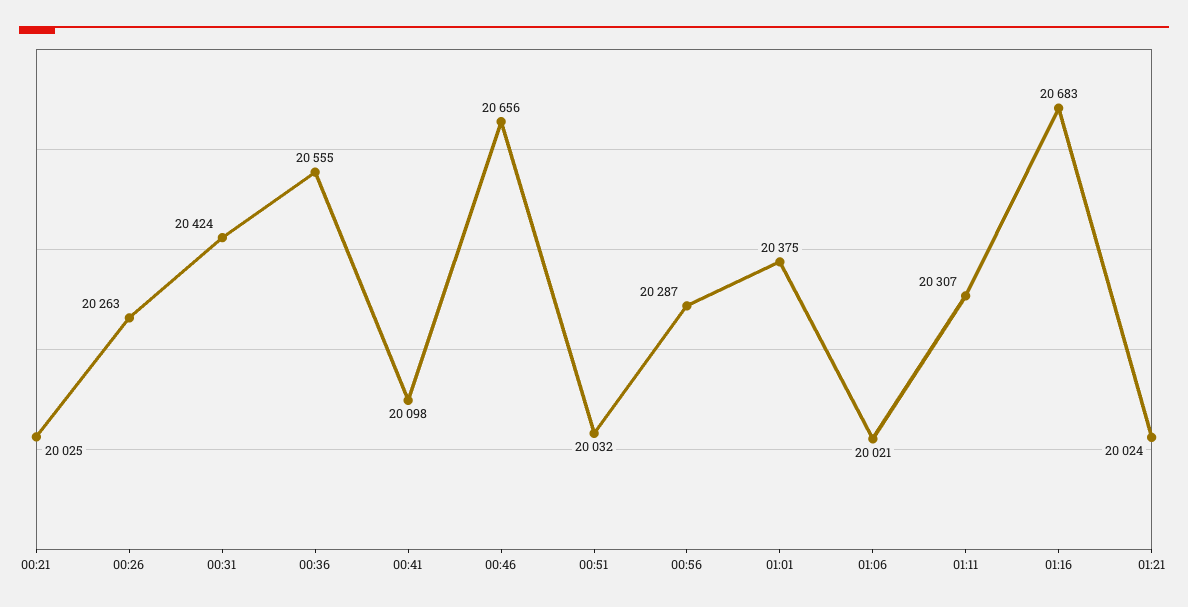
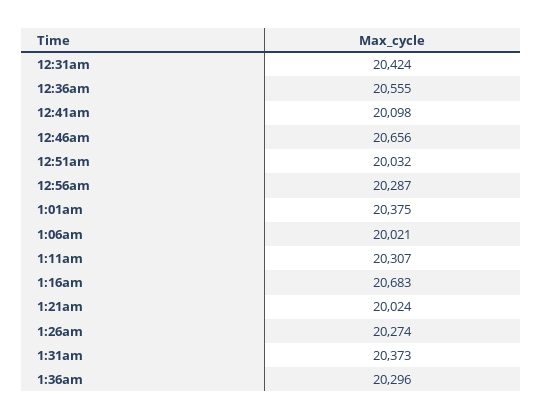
00:21: 20025 -> none
00:26: 20263 -> none
1:26am: none -> 20274
1:31am: none -> 20373
1:36am: none -> 20296

